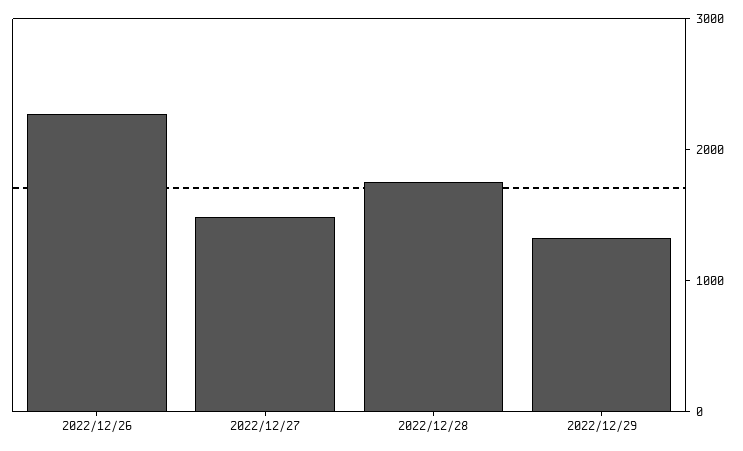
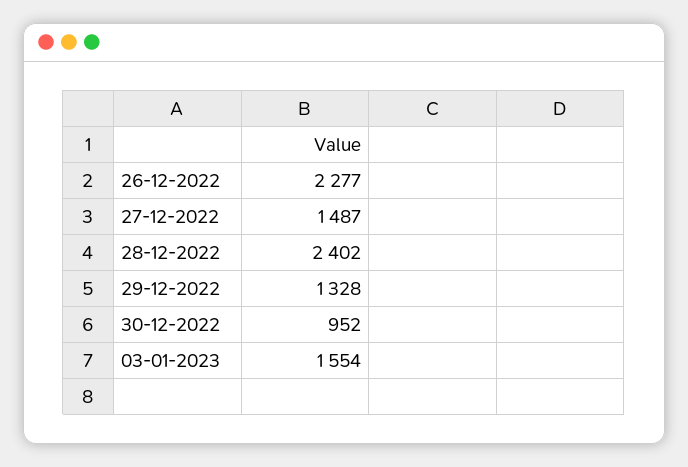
2022/12/28: 1800 -> 2402
30-12-2022: none -> 952
03-01-2023: none -> 1554

